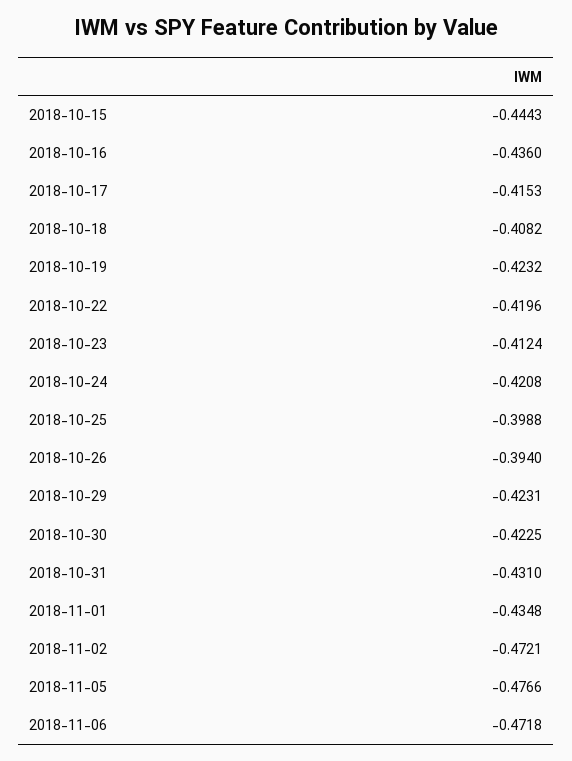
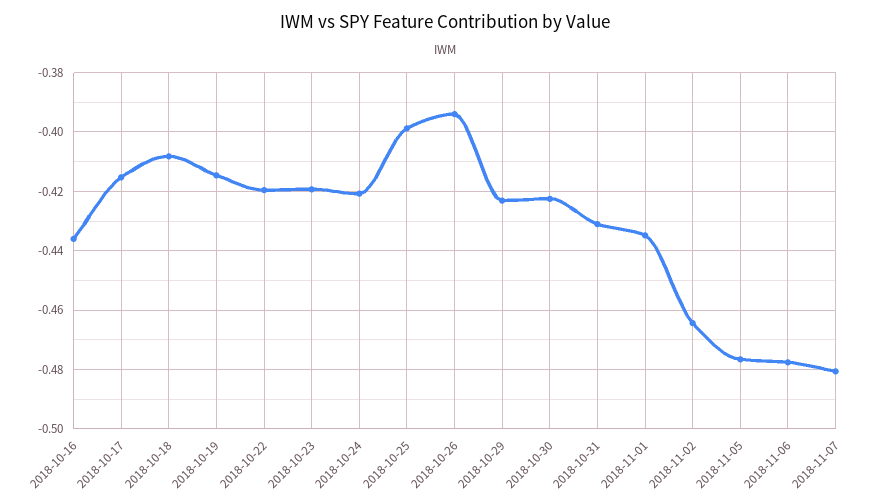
2018-10-15: -0.4443 -> none
2018-10-19: -0.4232 -> -0.415
2018-10-23: -0.4124 -> -0.42
2018-11-02: -0.4721 -> -0.465
2018-11-06: -0.4718 -> -0.4775
2018-11-07: none -> -0.48

